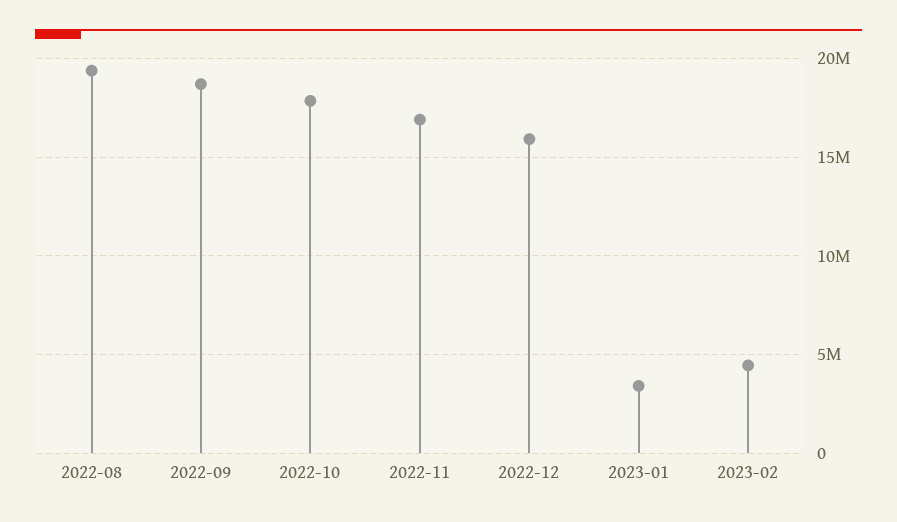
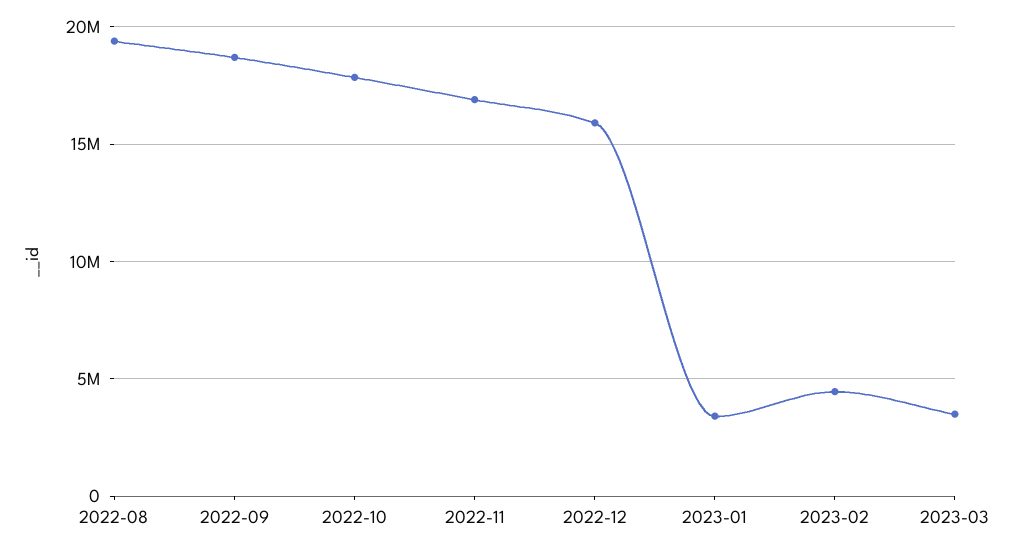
2023-03: none -> 3500000

